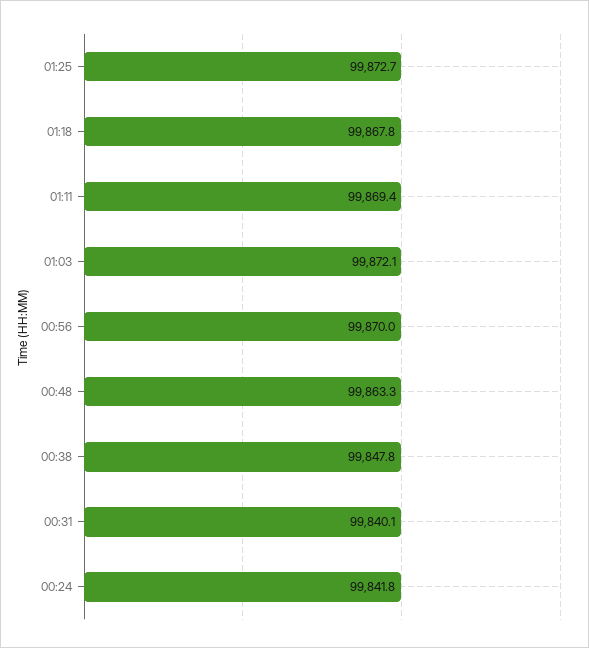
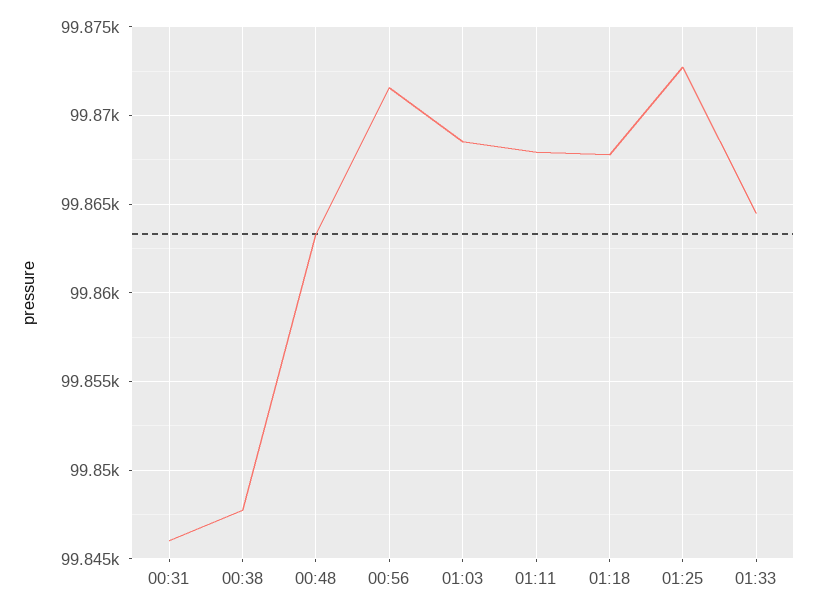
01:11: 99869.4 -> 99868
01:03: 99872.1 -> 99868.5
00:56: 99870 -> 99871.5
00:31: 99840.1 -> 99846
00:24: 99841.8 -> none
01:33: none -> 99864.5

